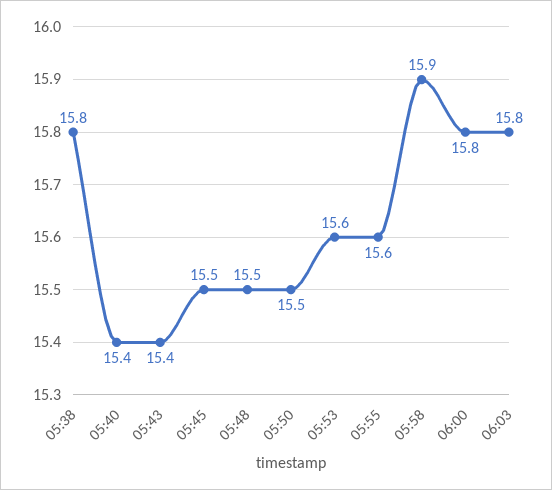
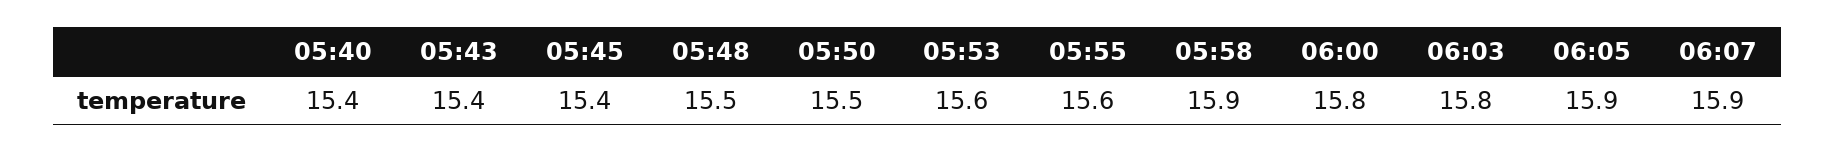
05:38: 15.8 -> none
05:45: 15.5 -> 15.4
06:05: none -> 15.9
06:07: none -> 15.9

